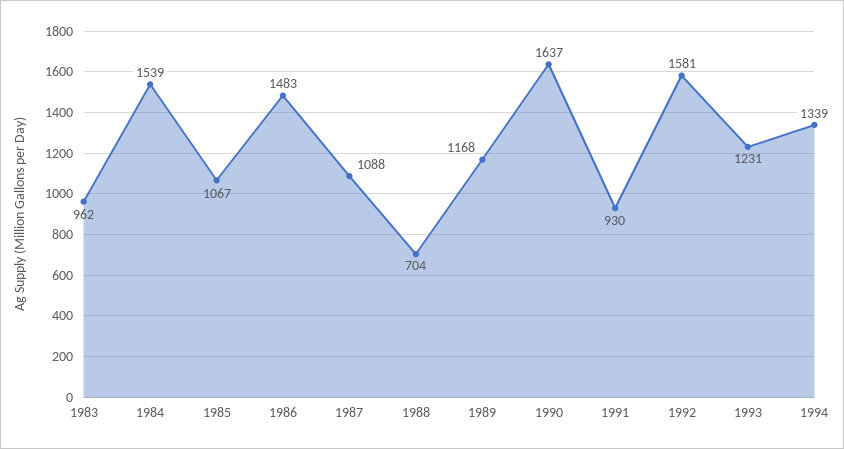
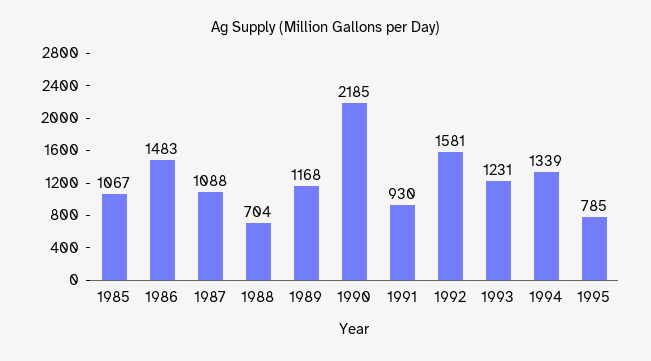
1983: 962 -> none
1984: 1539 -> none
1990: 1637 -> 2185
1995: none -> 785

